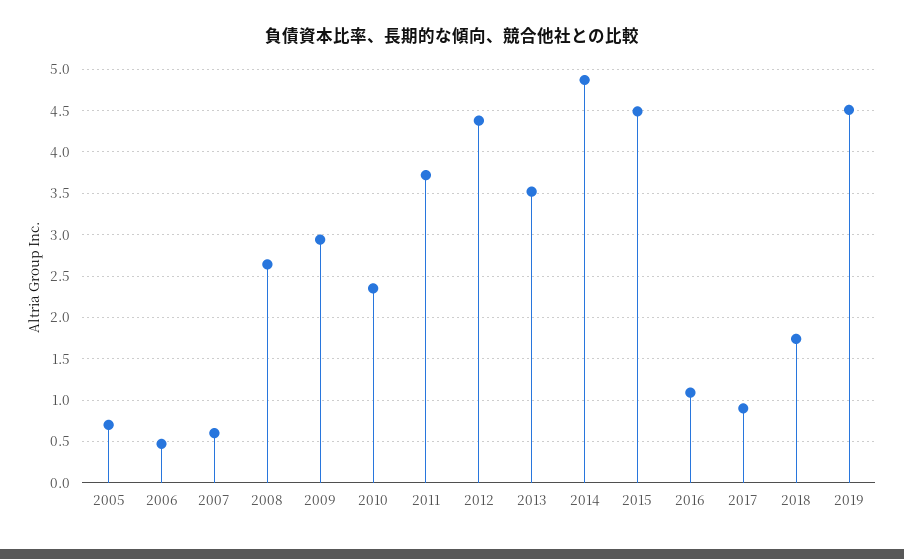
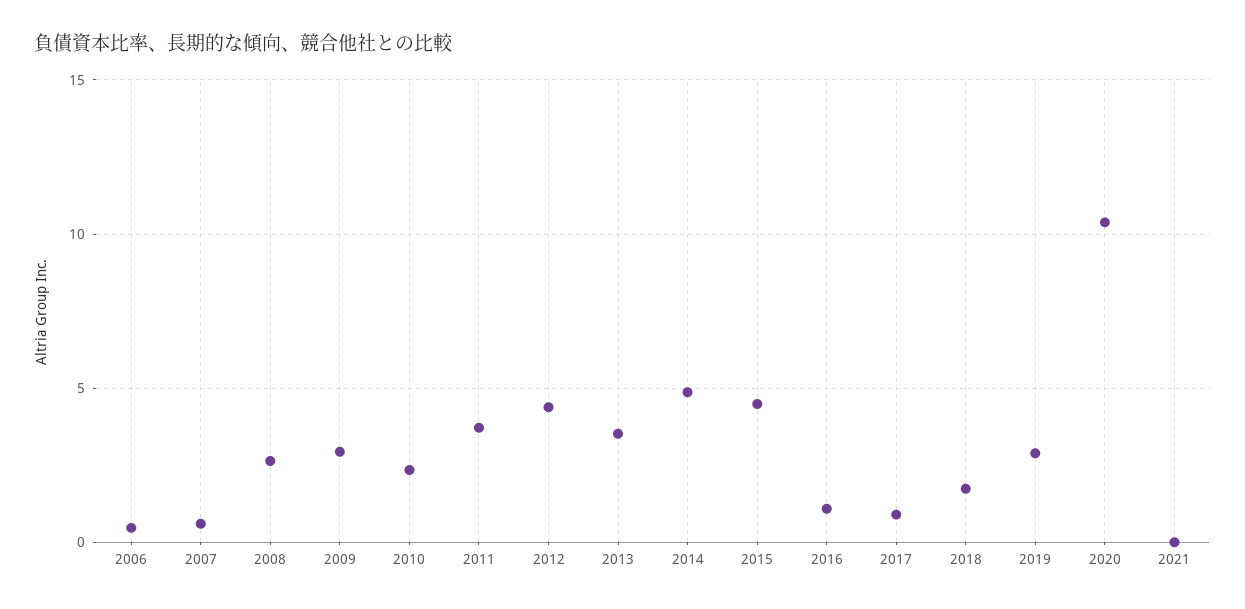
2005: 0.7 -> none
2019: 4.5 -> 3
2020: none -> 10.5
2021: none -> 0

